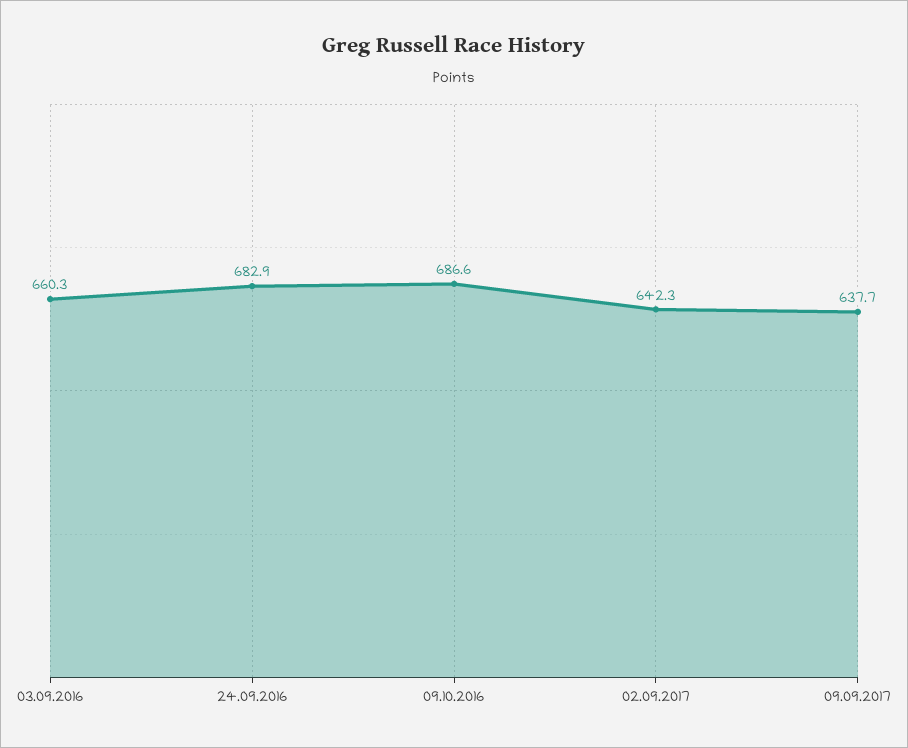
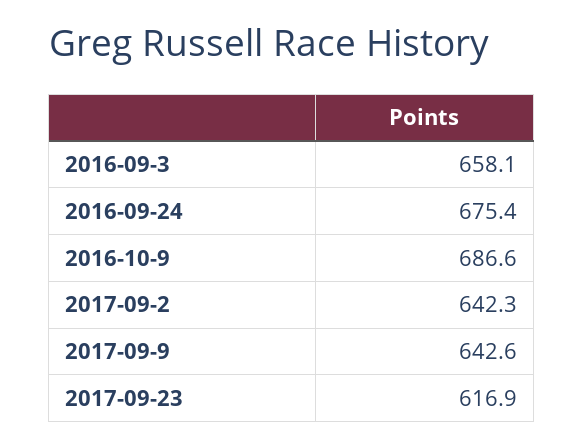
03.09.2016: 660.3 -> 658.1
24.09.2016: 682.9 -> 675.4
09.09.2017: 637.7 -> 642.6
2017-09-23: none -> 616.9

